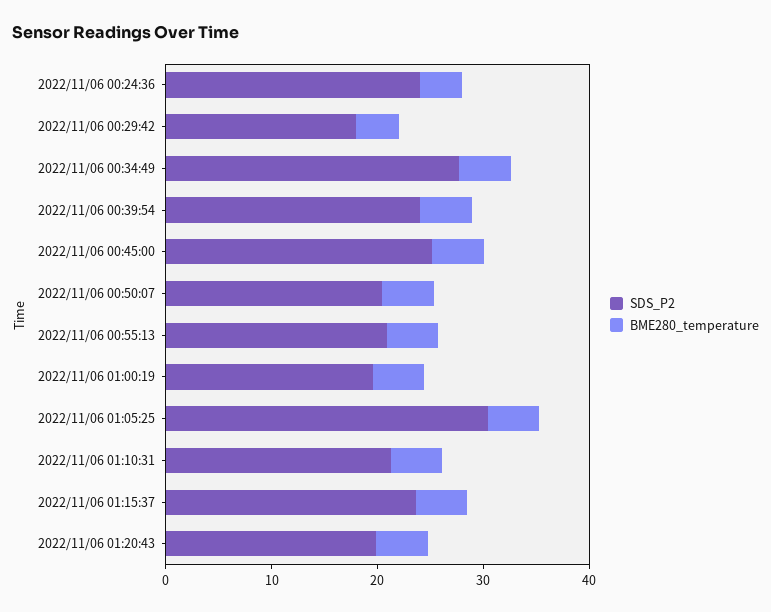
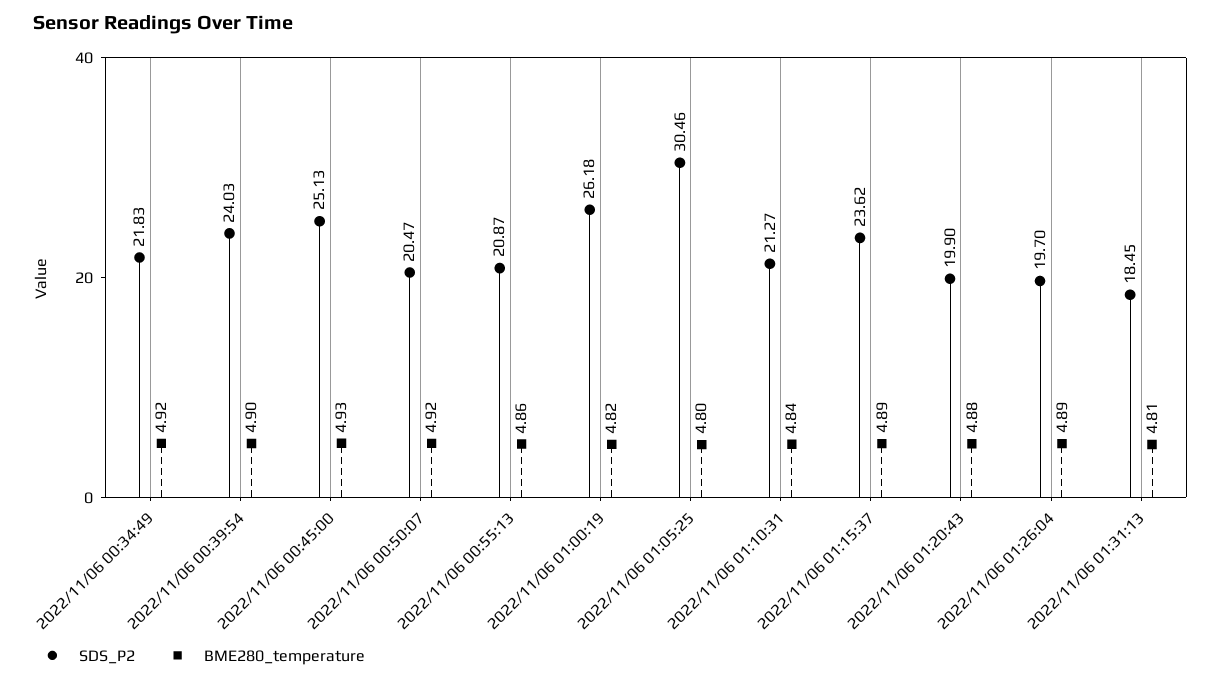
SDS_P2, 2022/11/06 00:24:36: 24 -> none
BME280_temperature, 2022/11/06 00:24:36: 4 -> none
SDS_P2, 2022/11/06 00:29:42: 18 -> none
BME280_temperature, 2022/11/06 00:29:42: 4 -> none
SDS_P2, 2022/11/06 00:34:49: 28 -> 21.83
SDS_P2, 2022/11/06 01:00:19: 20 -> 26.18
SDS_P2, 2022/11/06 01:26:04: none -> 19.7
BME280_temperature, 2022/11/06 01:26:04: none -> 4.89
SDS_P2, 2022/11/06 01:31:13: none -> 18.45
BME280_temperature, 2022/11/06 01:31:13: none -> 4.81

